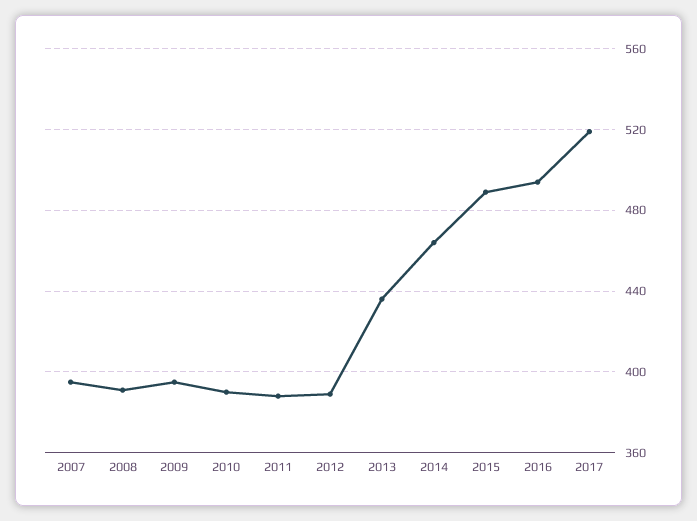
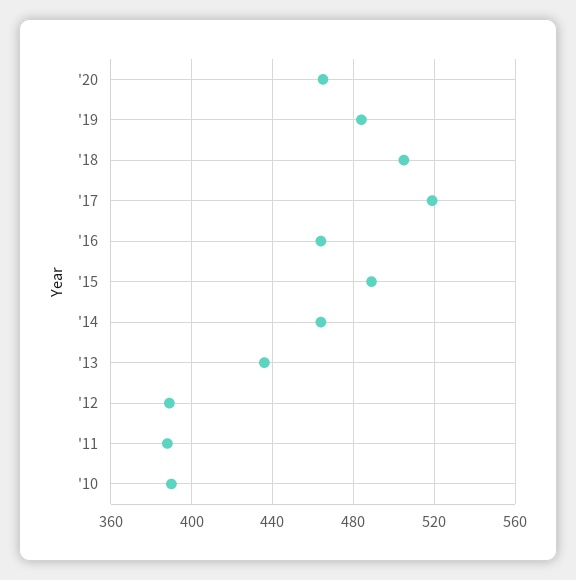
2007: 395 -> none
2008: 390 -> none
2009: 395 -> none
2016: 495 -> 465
'20: none -> 465
'19: none -> 485
'18: none -> 505

